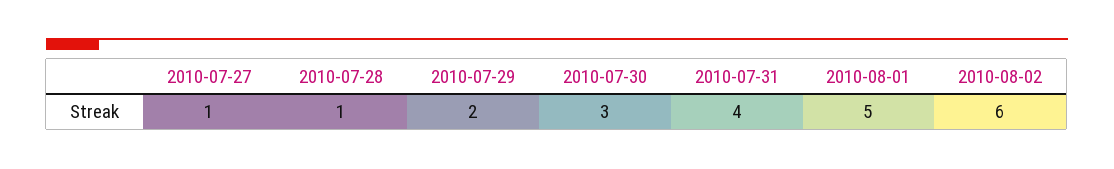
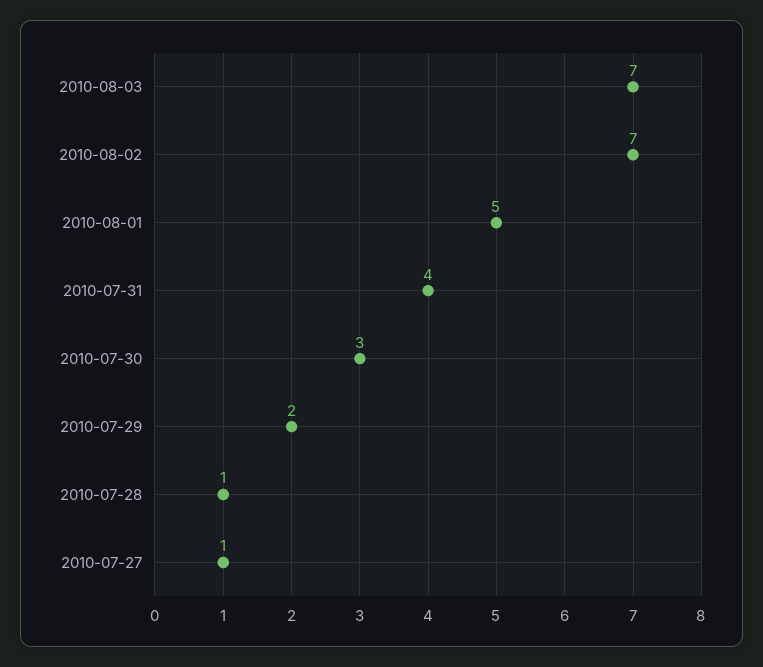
2010-08-02: 6 -> 7
2010-08-03: none -> 7

